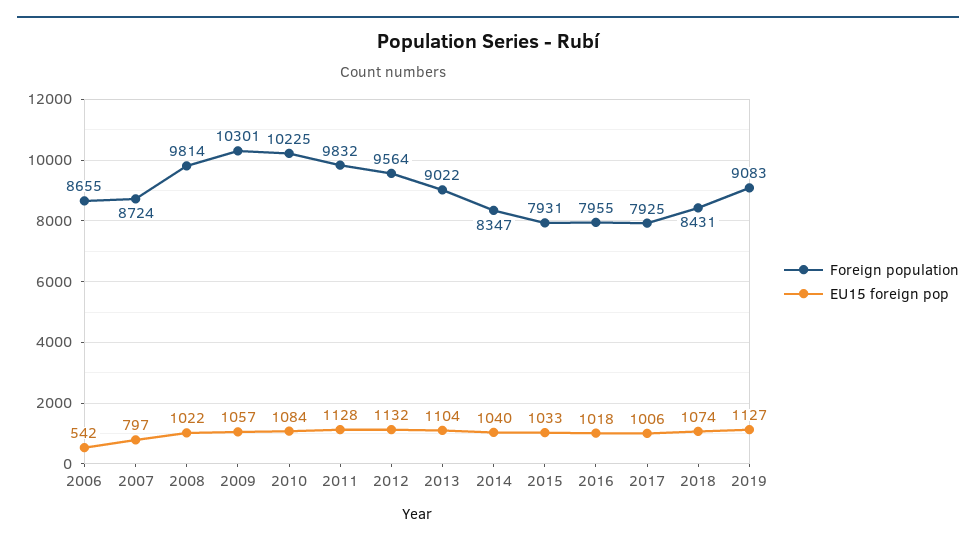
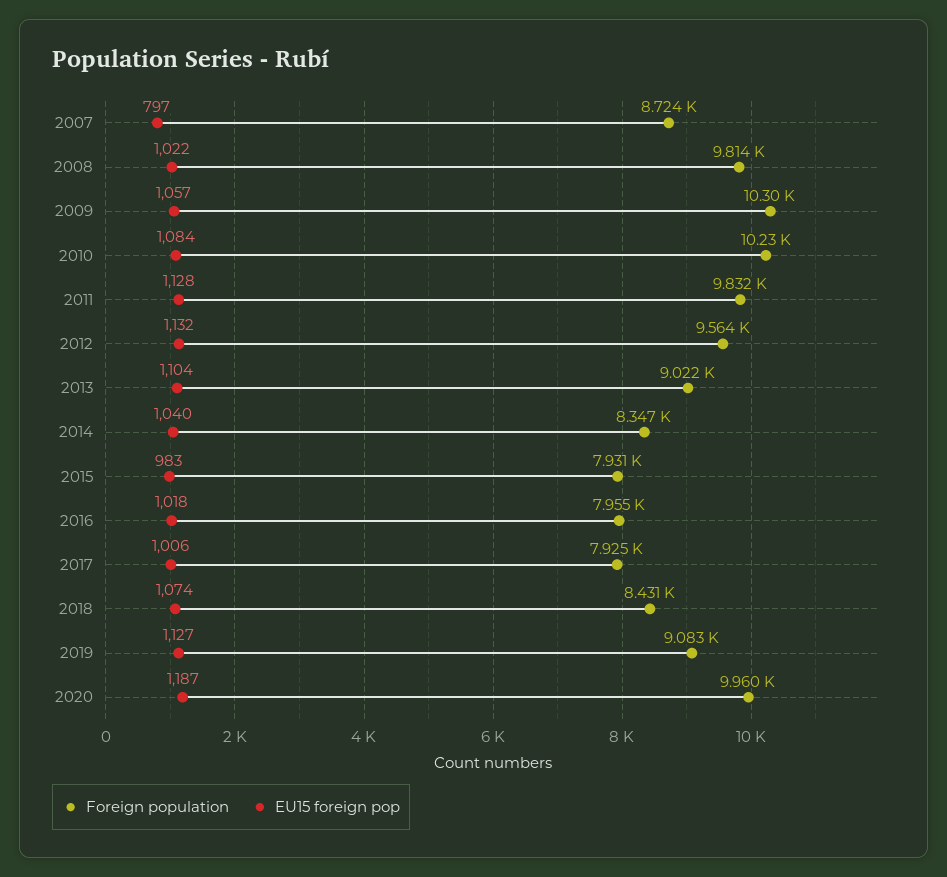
Foreign population, 2006: 8655 -> none
EU15 foreign pop, 2006: 542 -> none
EU15 foreign pop, 2015: 1033 -> 983
Foreign population, 2020: none -> 9960
EU15 foreign pop, 2020: none -> 1187

